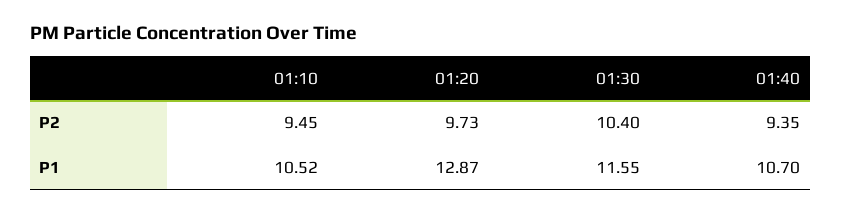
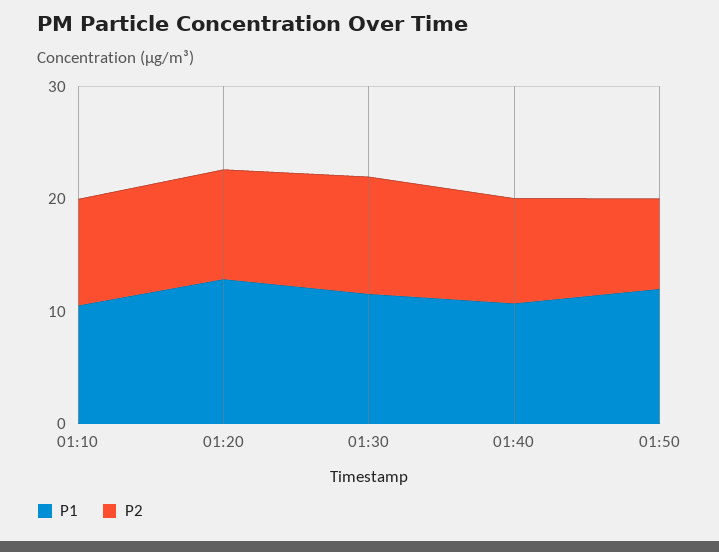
P1, 01:50: none -> 12
P2, 01:50: none -> 8

